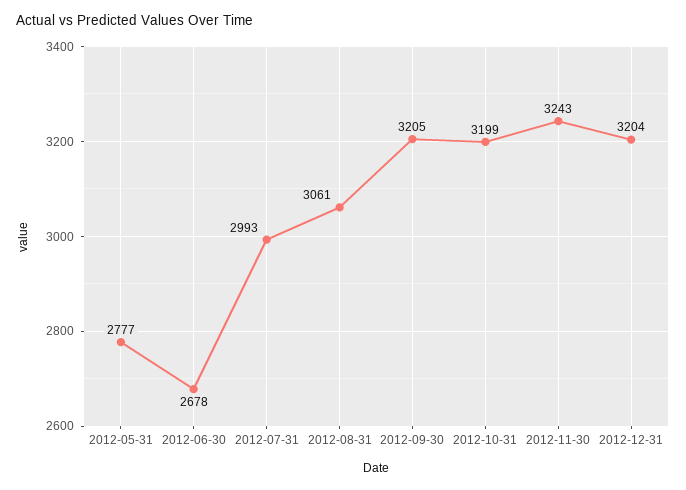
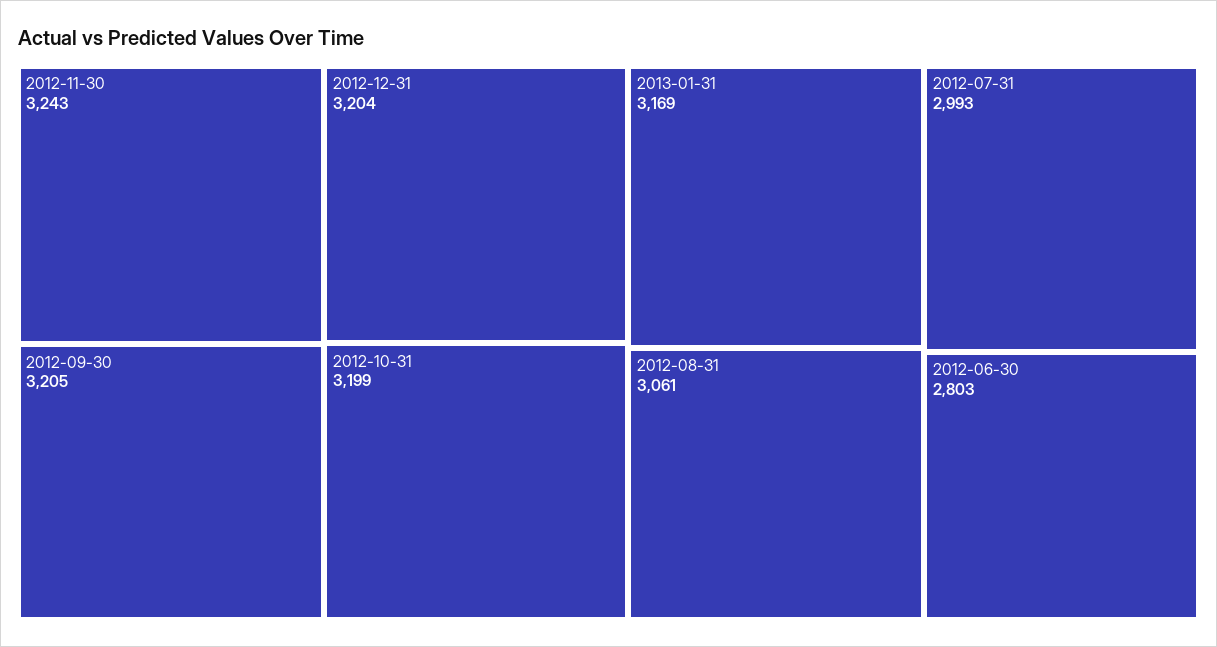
2012-05-31: 2777 -> none
2012-06-30: 2678 -> 2803
2013-01-31: none -> 3169

